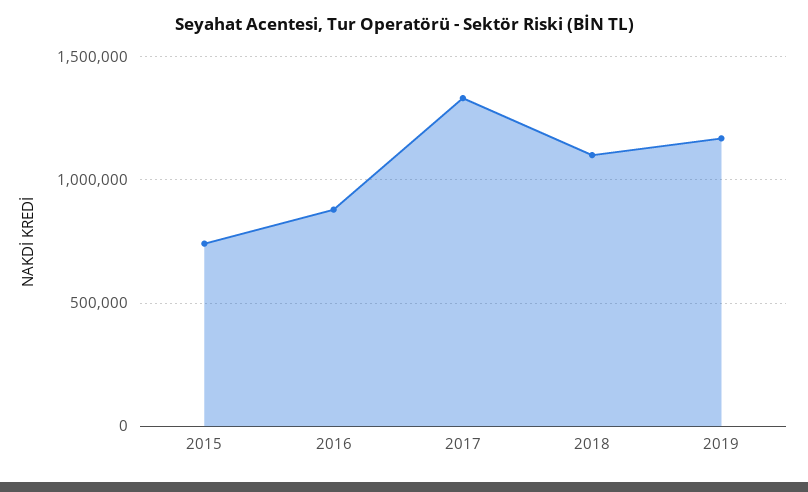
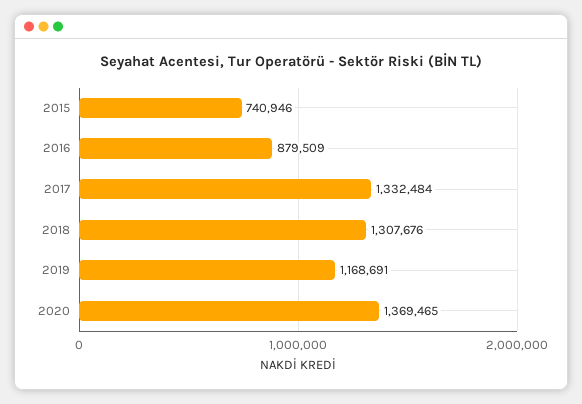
2018: 1100000 -> 1307676
2020: none -> 1369465

